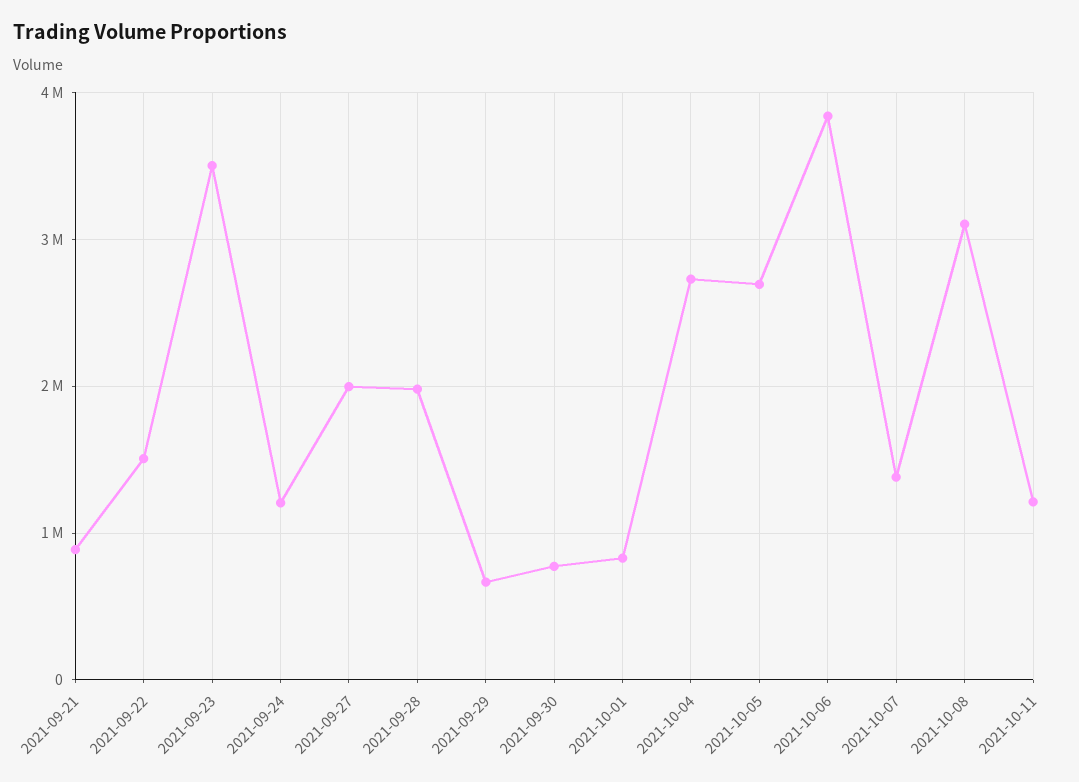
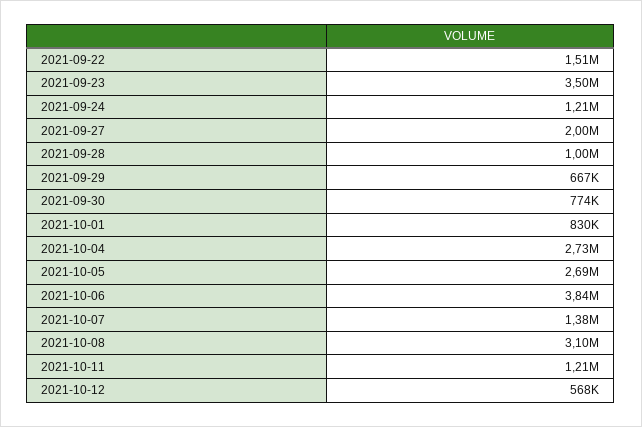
2021-09-21: 900000 -> none
2021-09-28: 2000000 -> 1000000
2021-10-12: none -> 568000

